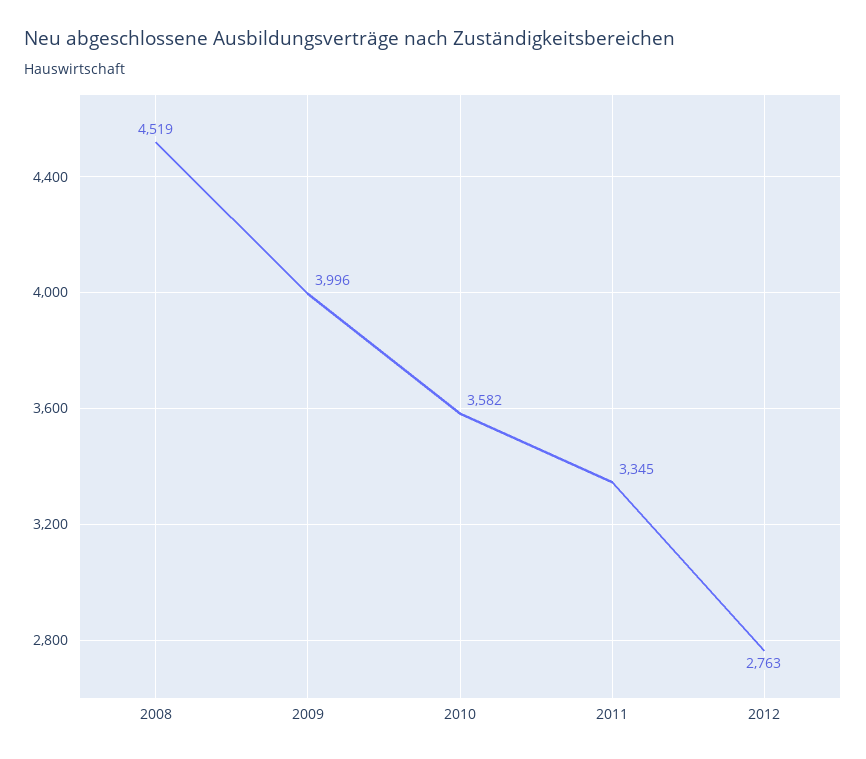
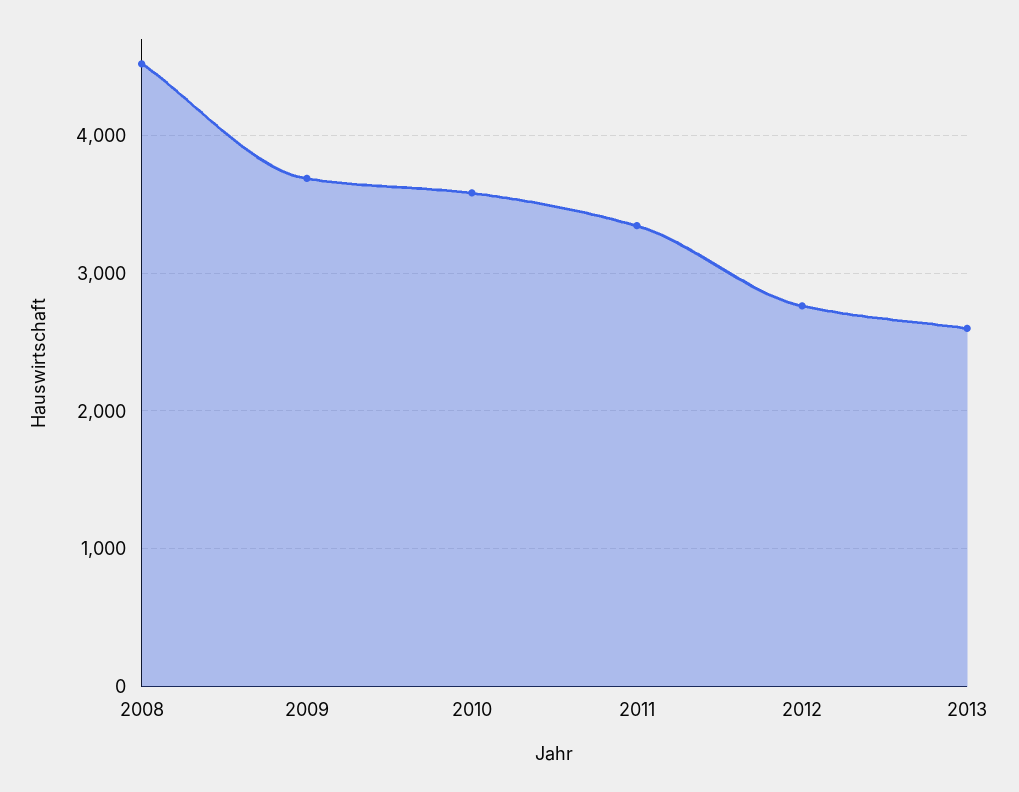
2009: 3996 -> 3700
2013: none -> 2600

